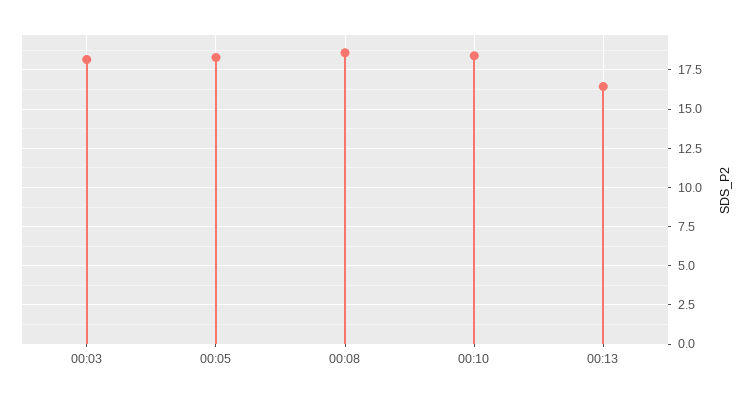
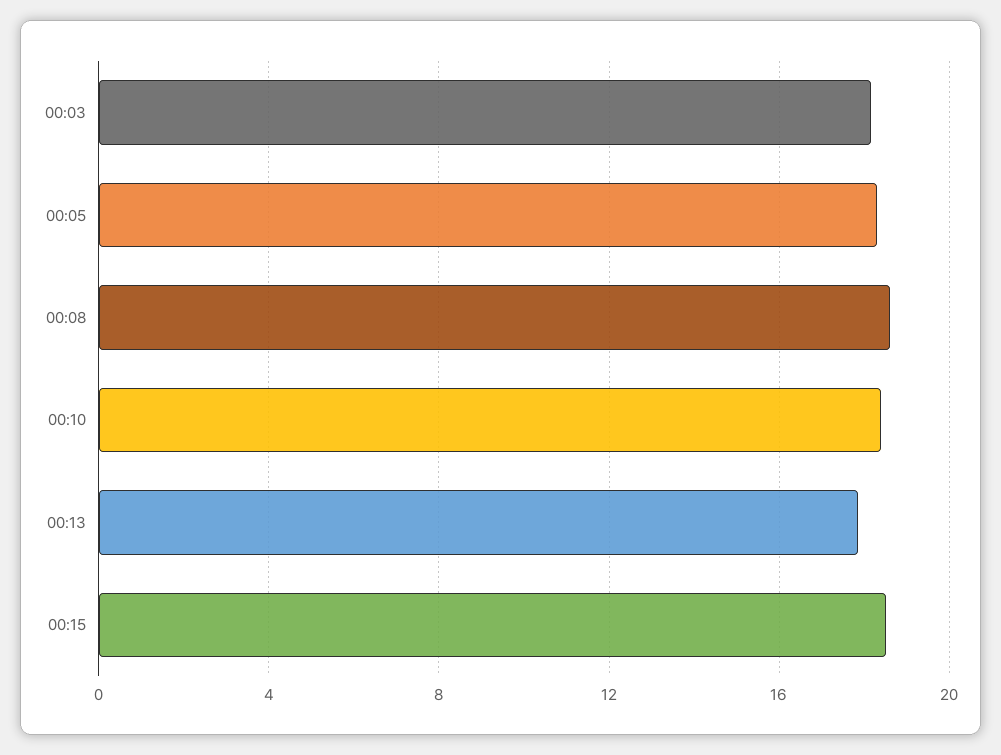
00:13: 16.5 -> 18
00:15: none -> 18.5

